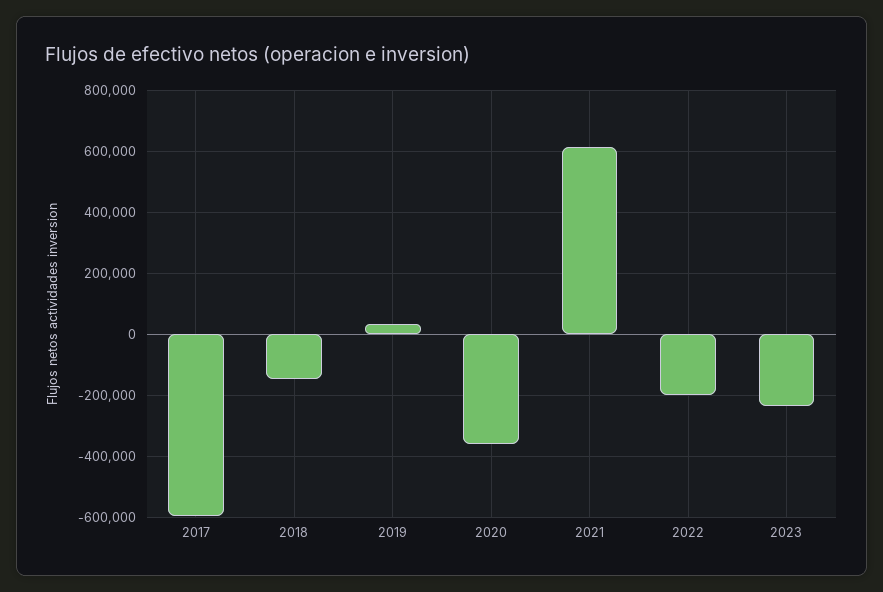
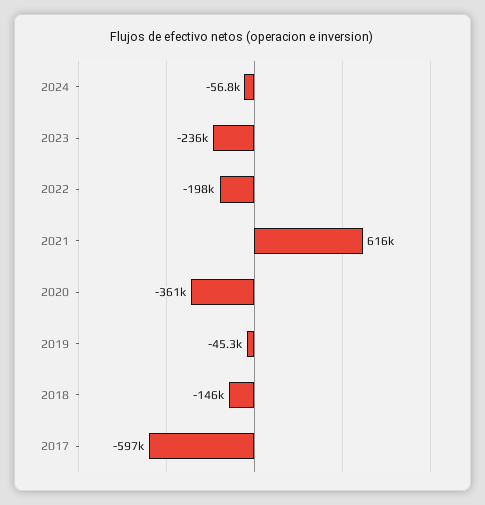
2019: 40000 -> -45300
2024: none -> -56800

